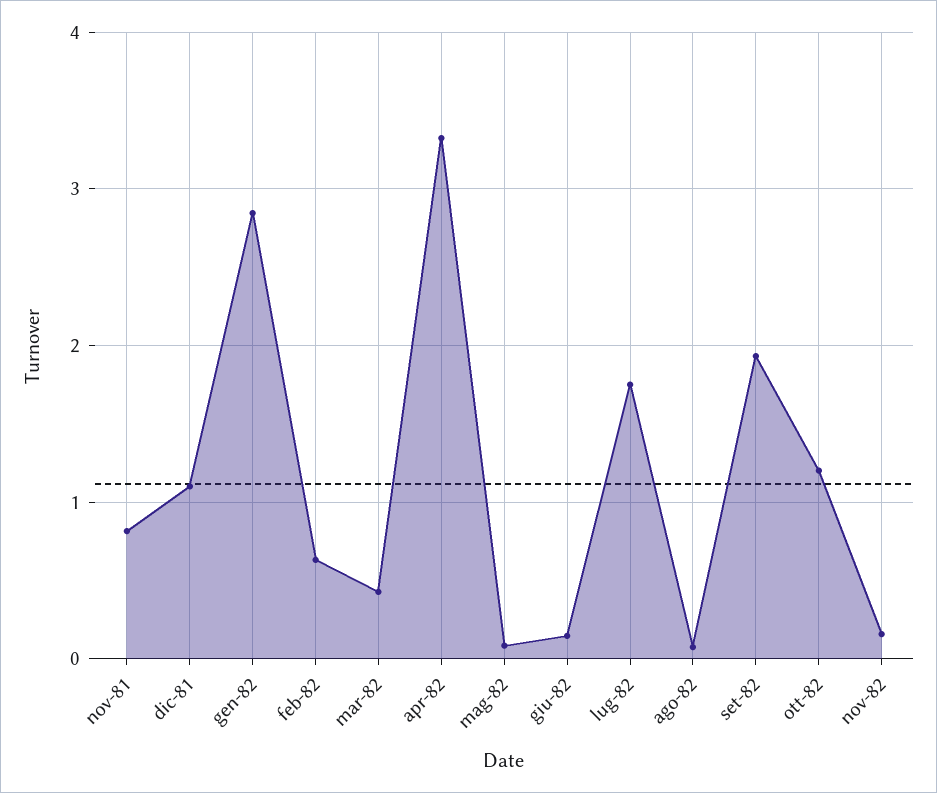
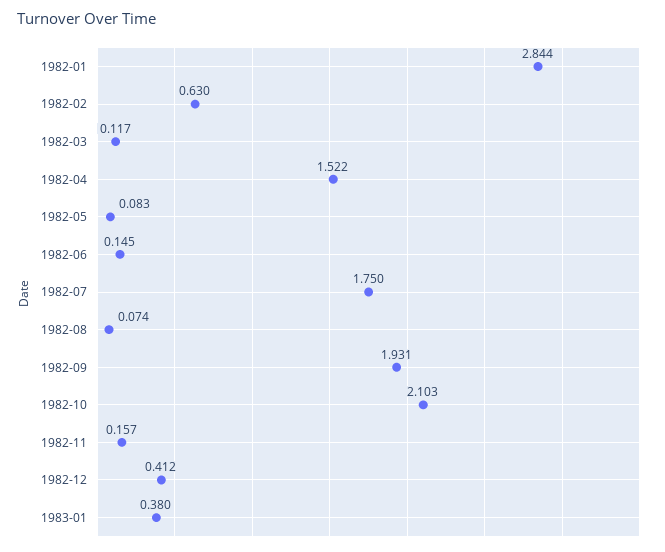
nov-81: 0.8 -> none
dic-81: 1.1 -> none
mar-82: 0.4 -> 0.117
apr-82: 3.3 -> 1.522
ott-82: 1.2 -> 2.103
1982-12: none -> 0.412
1983-01: none -> 0.38

